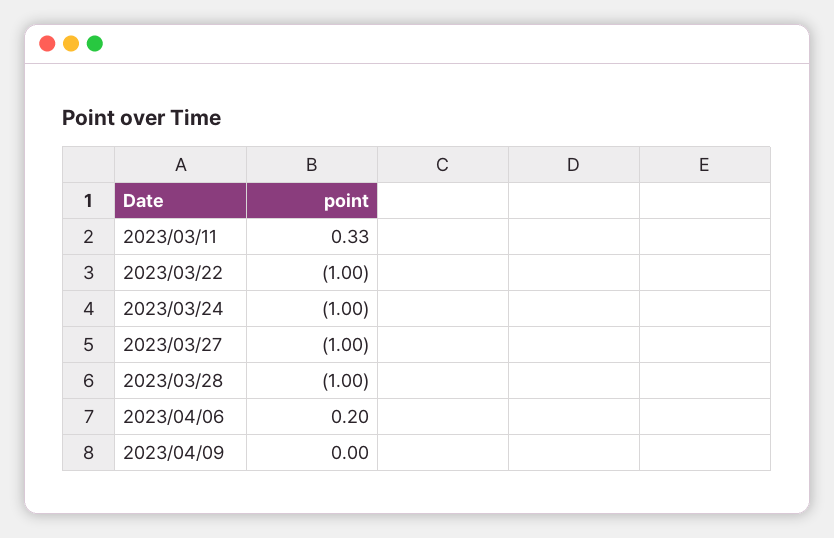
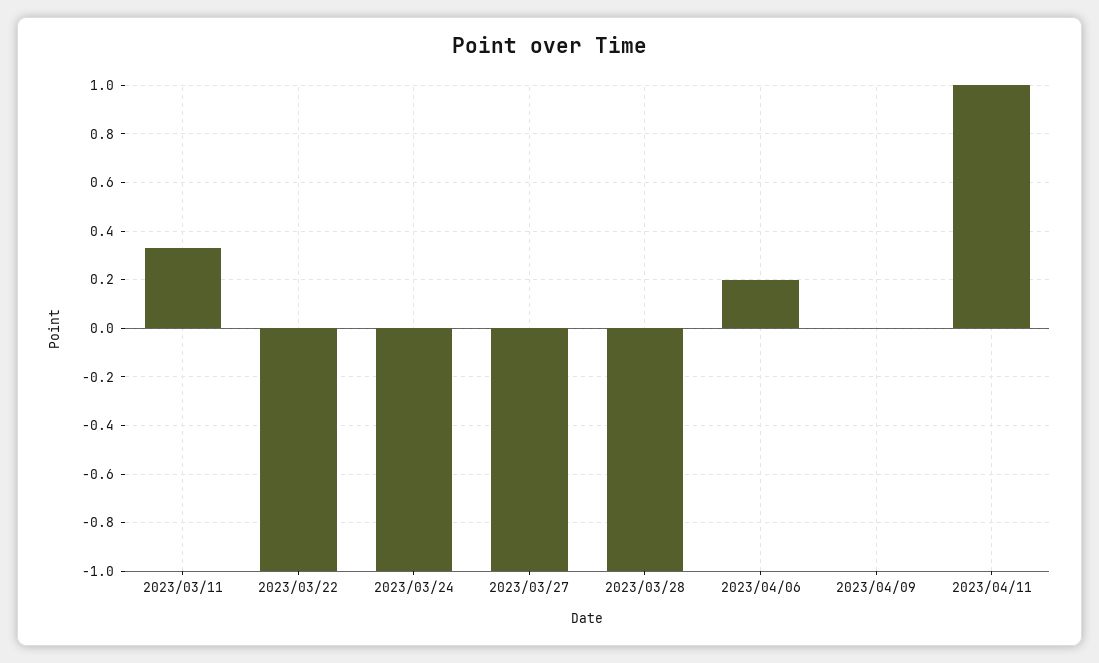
2023/04/11: none -> 1

